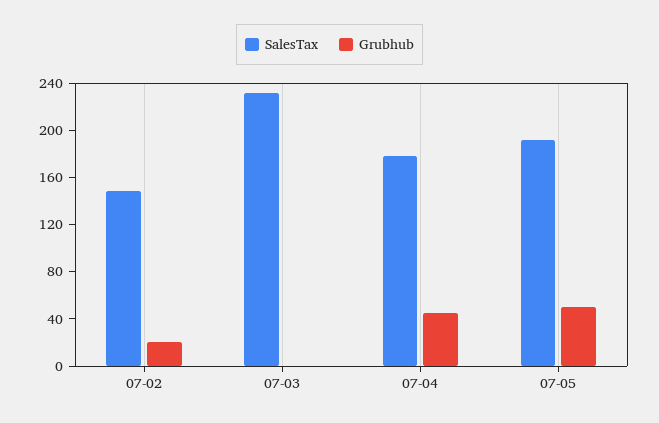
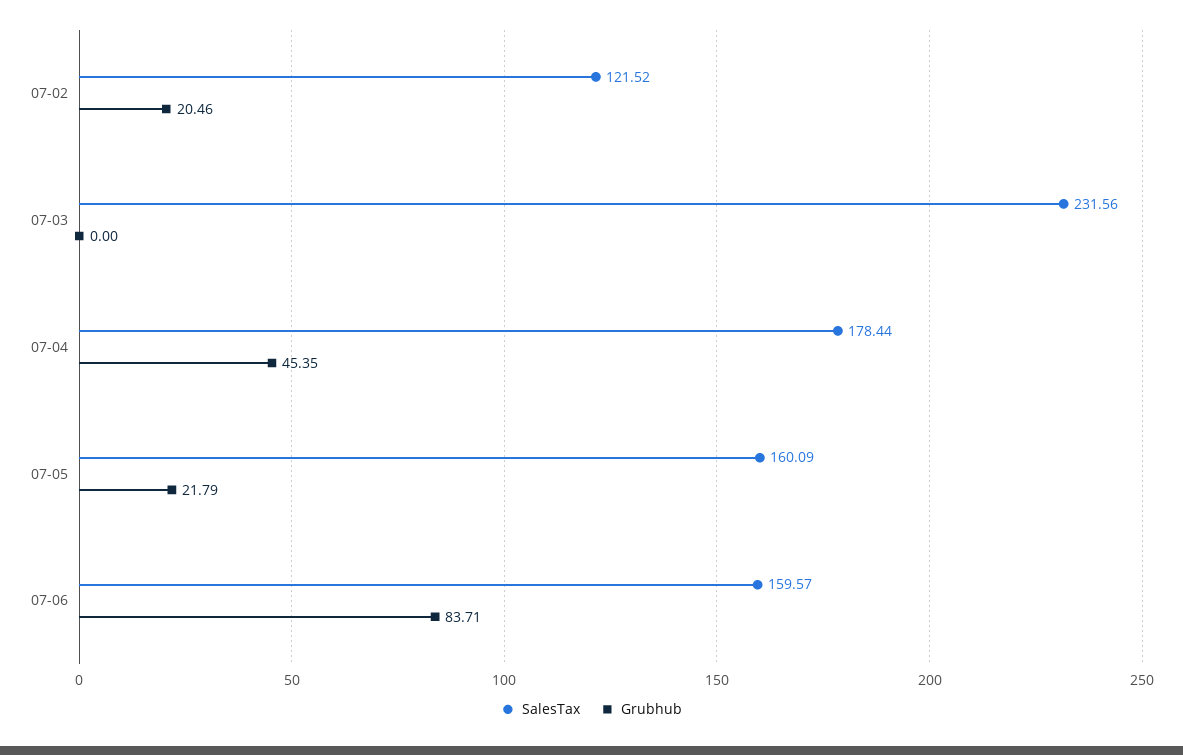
SalesTax, 07-02: 150 -> 121.52
SalesTax, 07-05: 190 -> 160.09
Grubhub, 07-05: 50 -> 21.79
SalesTax, 07-06: none -> 159.57
Grubhub, 07-06: none -> 83.71

